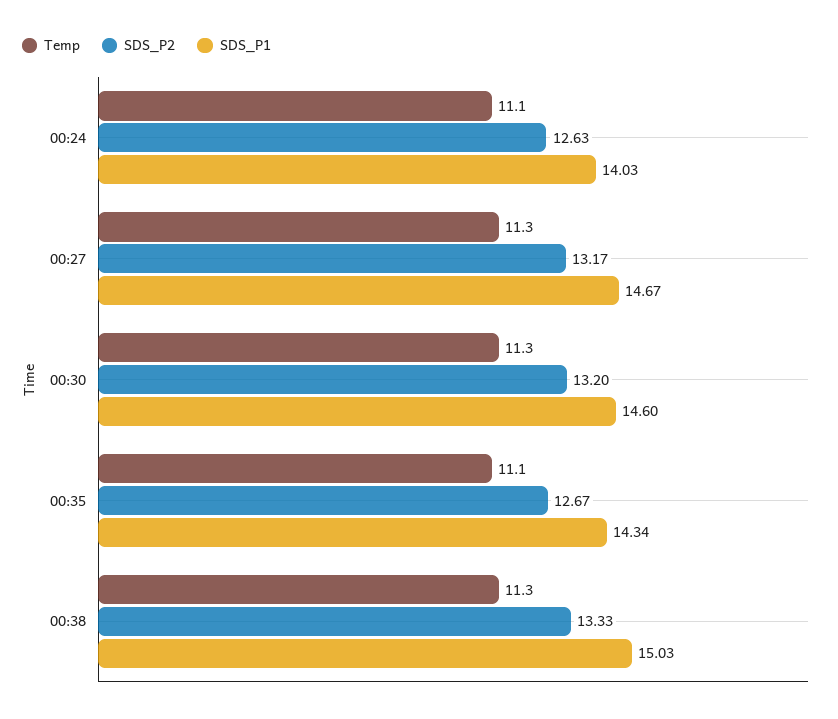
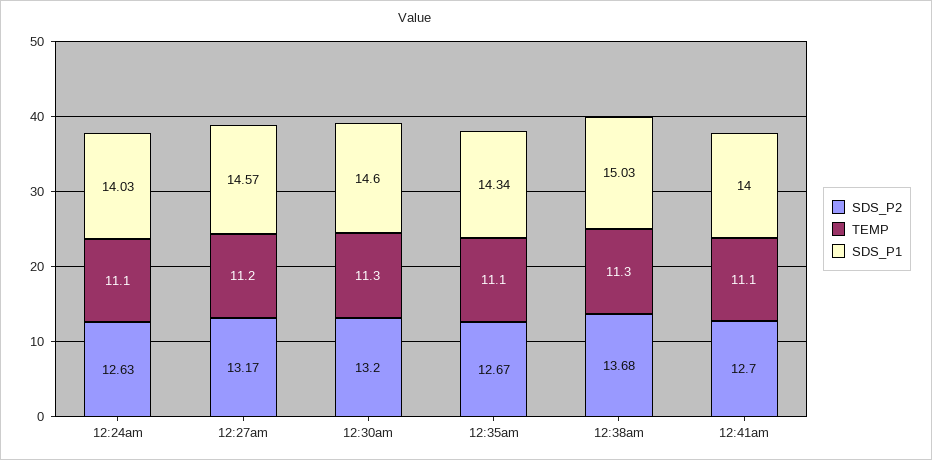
Temp, 00:27: 11.3 -> 11.2
SDS_P1, 00:27: 14.67 -> 14.57
SDS_P2, 00:38: 13.33 -> 13.68
SDS_P2, 12:41am: none -> 12.7
Temp, 12:41am: none -> 11.1
SDS_P1, 12:41am: none -> 14

